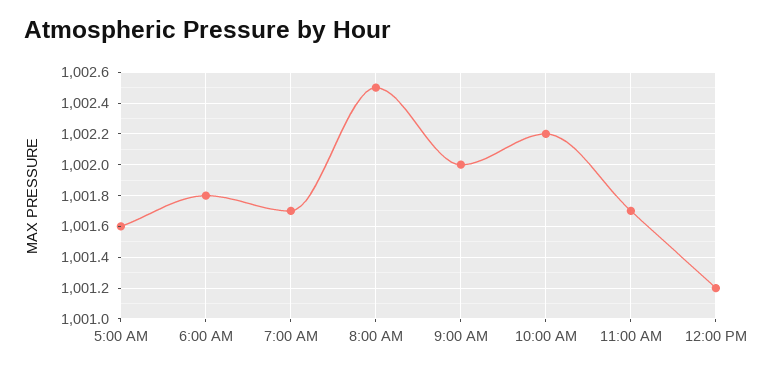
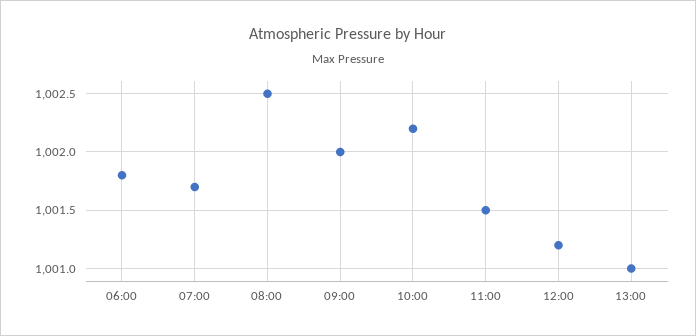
5:00 AM: 1001.6 -> none
11:00 AM: 1001.7 -> 1001.5
13:00: none -> 1001

